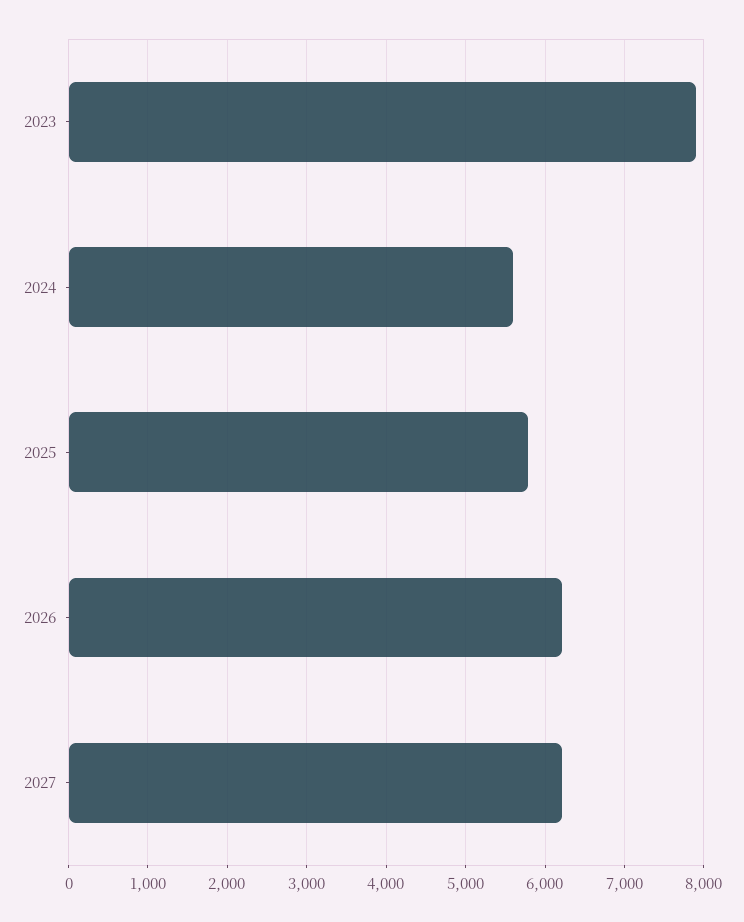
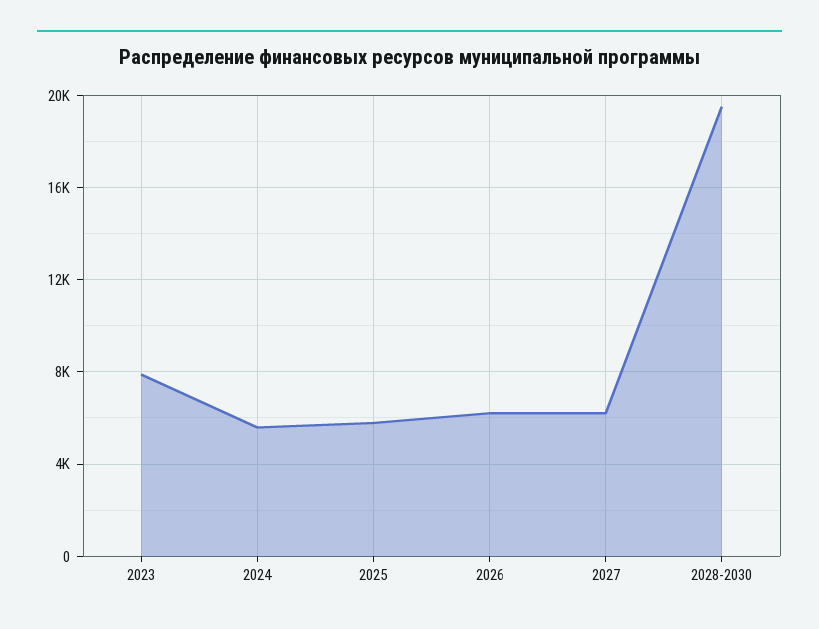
2028-2030: none -> 19500

